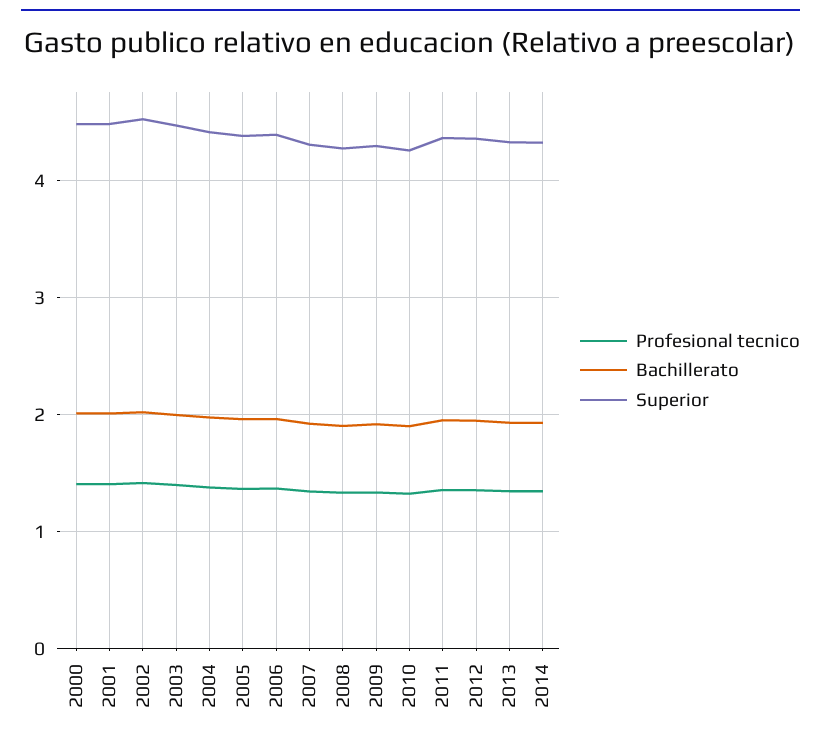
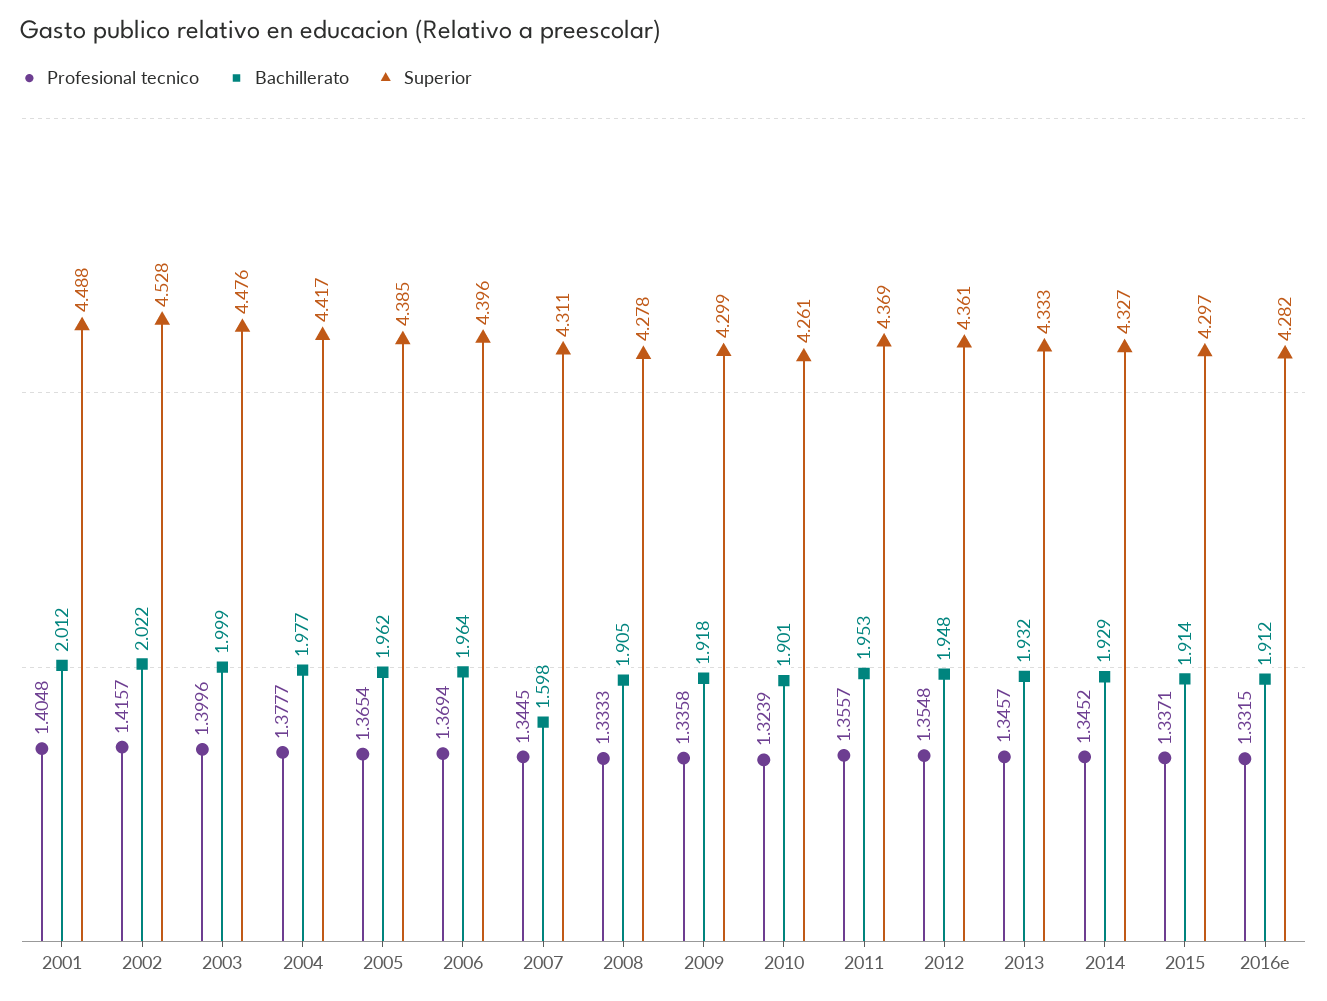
Profesional tecnico, 2000: 1.4 -> none
Bachillerato, 2000: 2 -> none
Superior, 2000: 4.5 -> none
Bachillerato, 2007: 1.9 -> 1.598
Profesional tecnico, 2015: none -> 1.3371
Bachillerato, 2015: none -> 1.914
Superior, 2015: none -> 4.297
Profesional tecnico, 2016e: none -> 1.3315
Bachillerato, 2016e: none -> 1.912
Superior, 2016e: none -> 4.282

